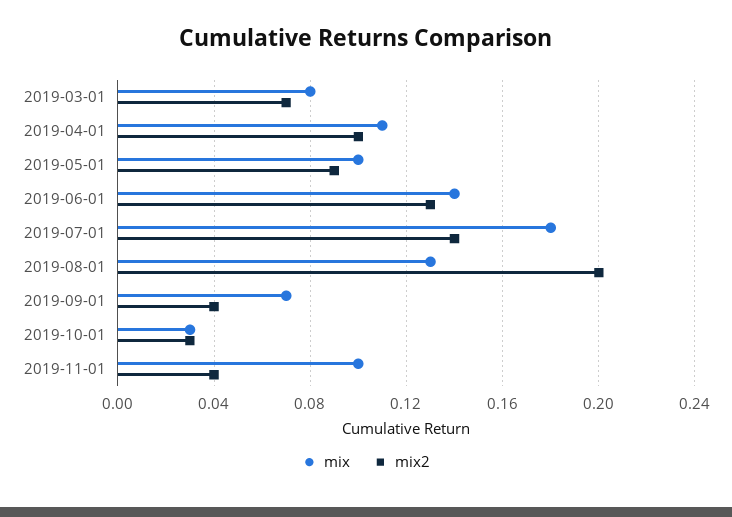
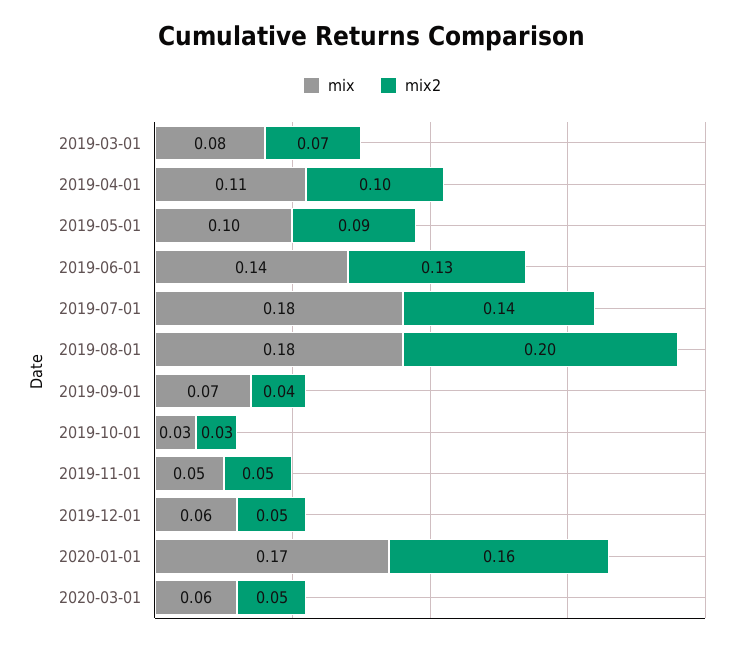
mix, 2019-08-01: 0.13 -> 0.18
mix, 2019-11-01: 0.1 -> 0.05
mix2, 2019-11-01: 0.04 -> 0.05
mix, 2019-12-01: none -> 0.06
mix2, 2019-12-01: none -> 0.05
mix, 2020-01-01: none -> 0.17
mix2, 2020-01-01: none -> 0.16
mix, 2020-03-01: none -> 0.06
mix2, 2020-03-01: none -> 0.05

